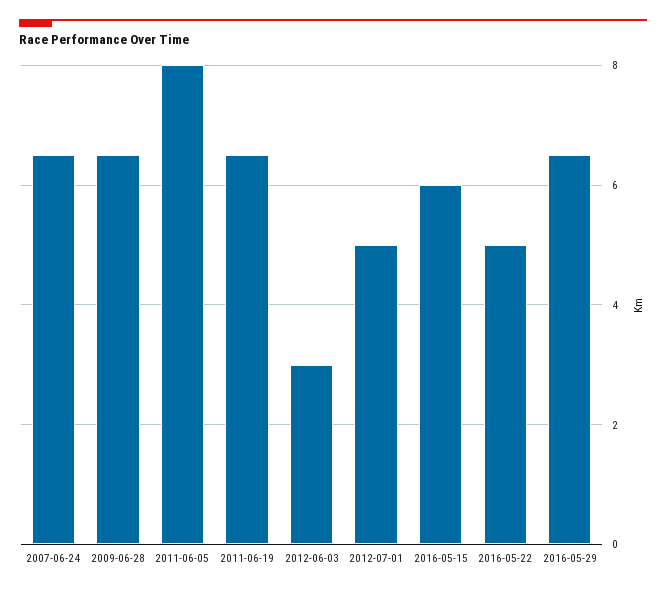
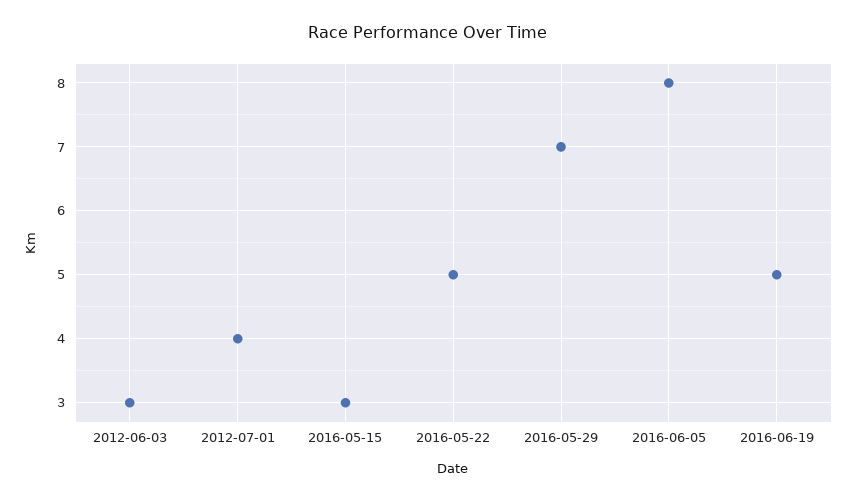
2007-06-24: 6.5 -> none
2009-06-28: 6.5 -> none
2011-06-05: 8 -> none
2011-06-19: 6.5 -> none
2012-07-01: 5 -> 4
2016-05-15: 6 -> 3
2016-05-29: 6.5 -> 7
2016-06-05: none -> 8
2016-06-19: none -> 5

